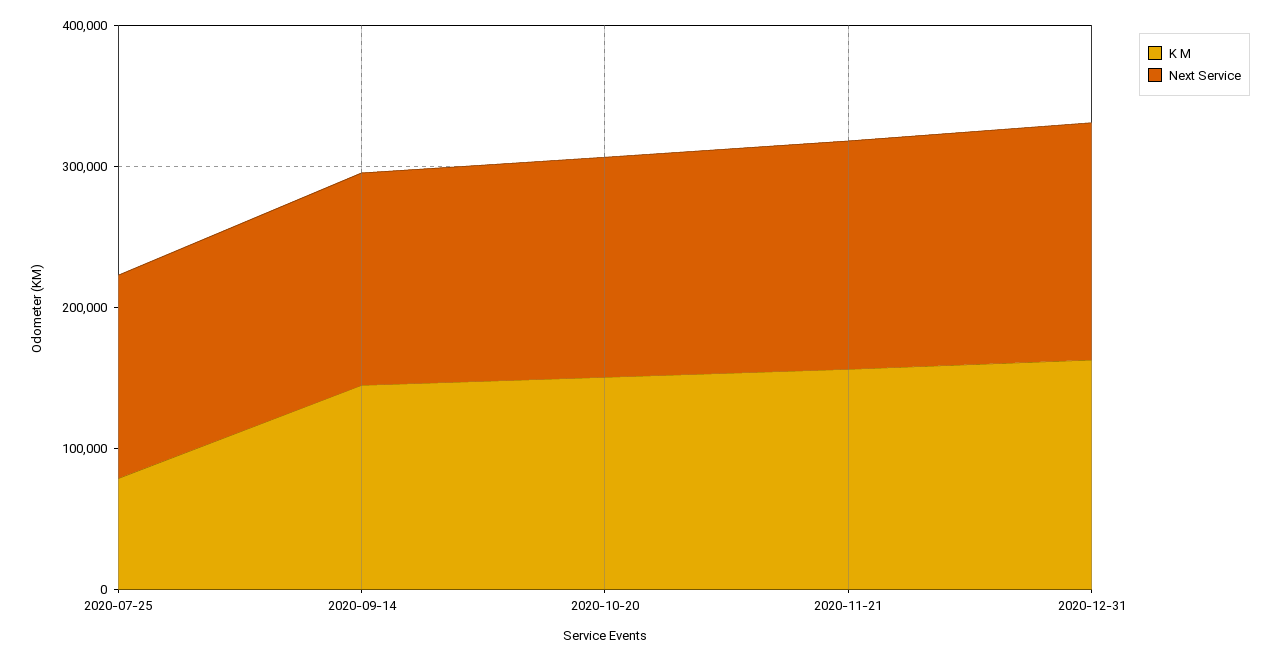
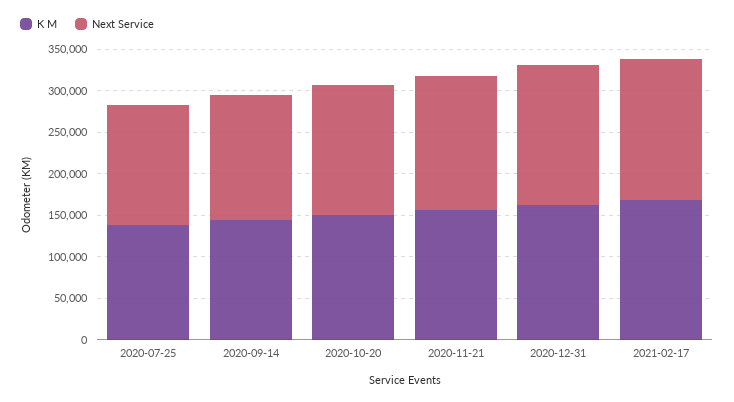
K M, 2020-07-25: 80000 -> 140000
K M, 2021-02-17: none -> 170000
Next Service, 2021-02-17: none -> 170000

